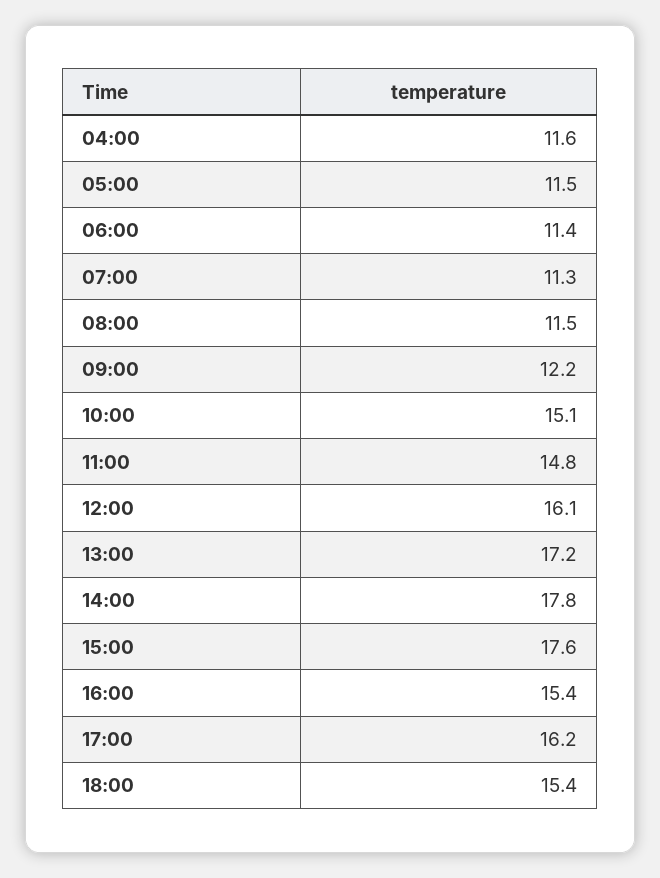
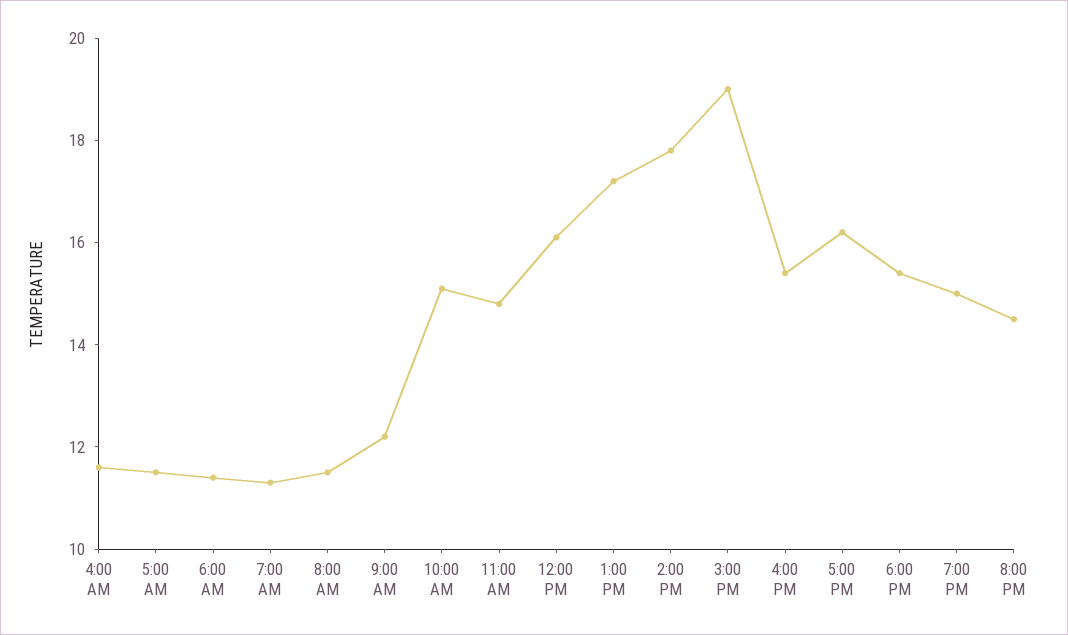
15:00: 17.6 -> 19
7:00 PM: none -> 15
8:00 PM: none -> 14.5

